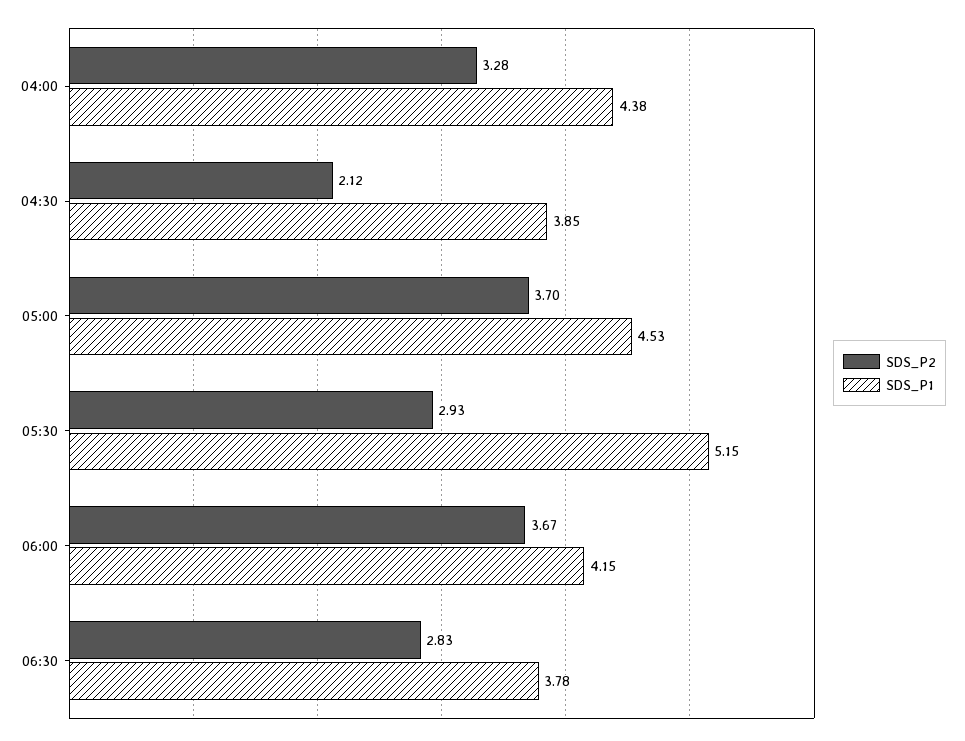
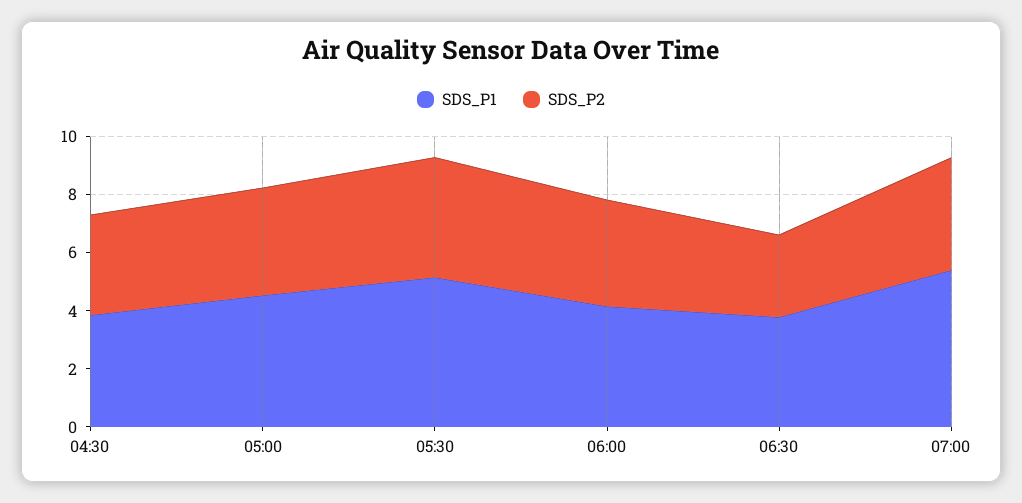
SDS_P2, 04:00: 3.28 -> none
SDS_P1, 04:00: 4.38 -> none
SDS_P2, 04:30: 2.12 -> 3.5
SDS_P2, 05:30: 2.93 -> 4
SDS_P1, 07:00: none -> 5.5
SDS_P2, 07:00: none -> 4

